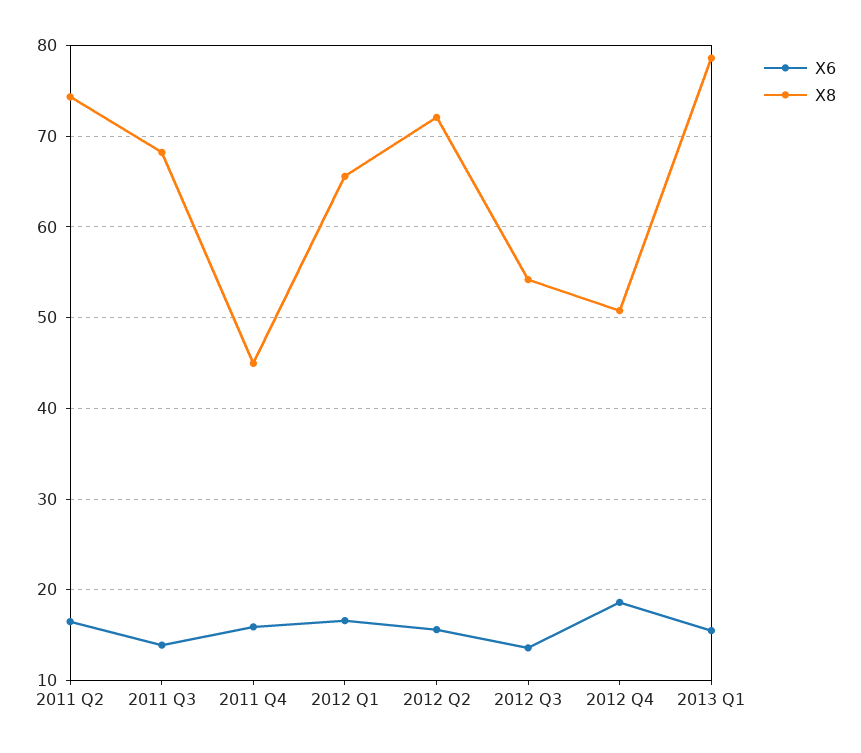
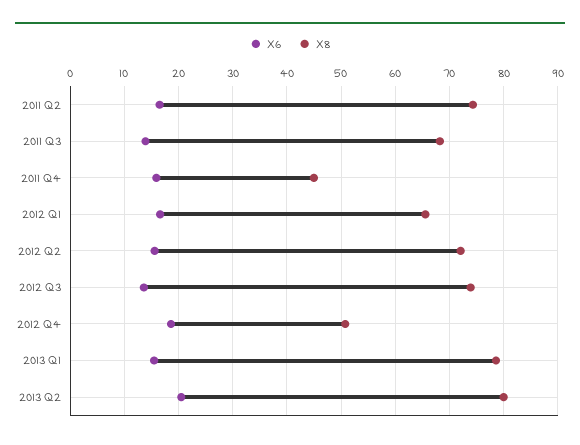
X8, 2012 Q3: 54 -> 74
X6, 2013 Q2: none -> 20
X8, 2013 Q2: none -> 80

